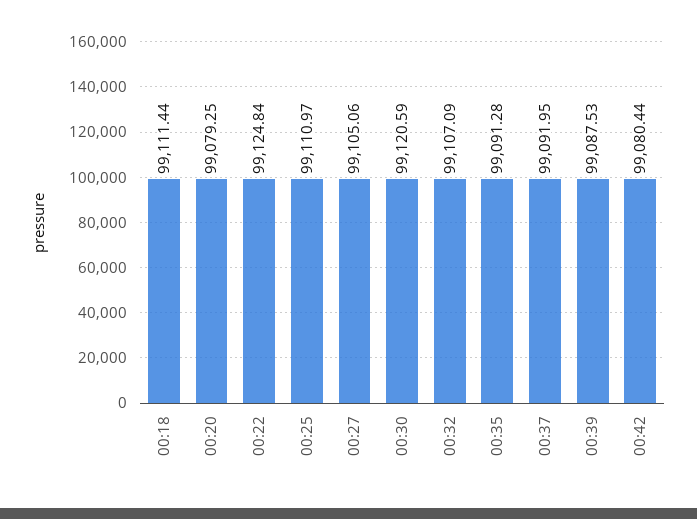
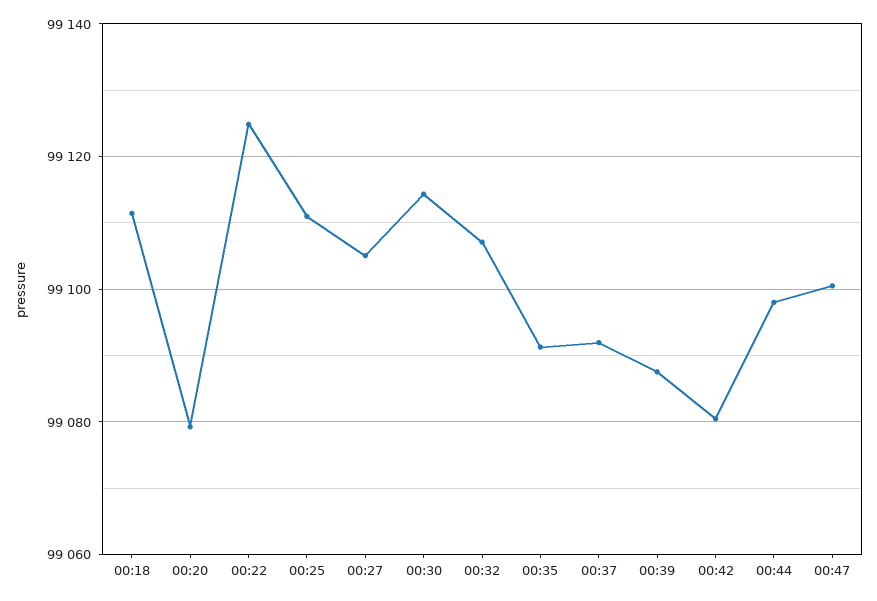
00:30: 99120.59 -> 99114
00:44: none -> 99098
00:47: none -> 99100

